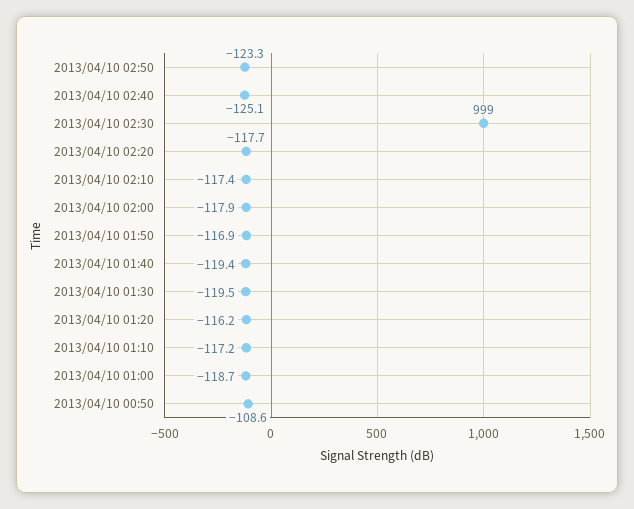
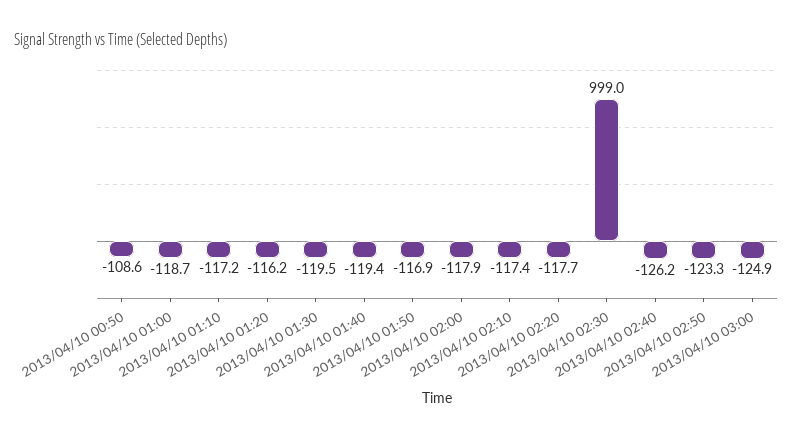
2013/04/10 02:40: -125.1 -> -126.2
2013/04/10 03:00: none -> -124.9

